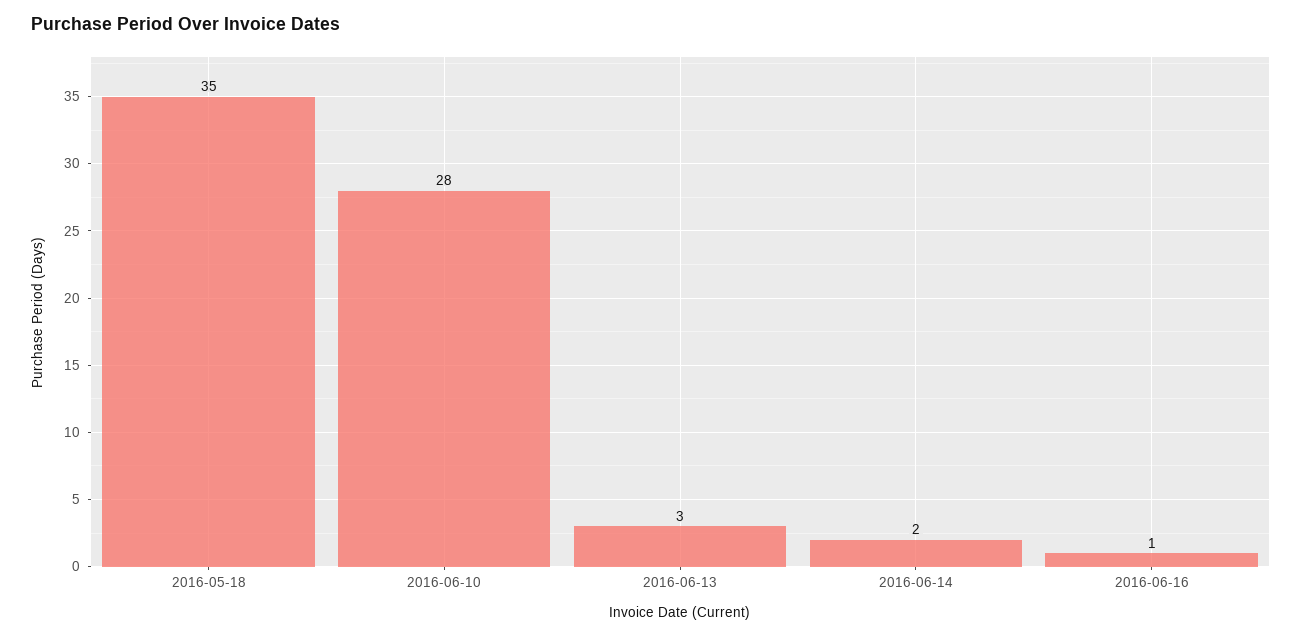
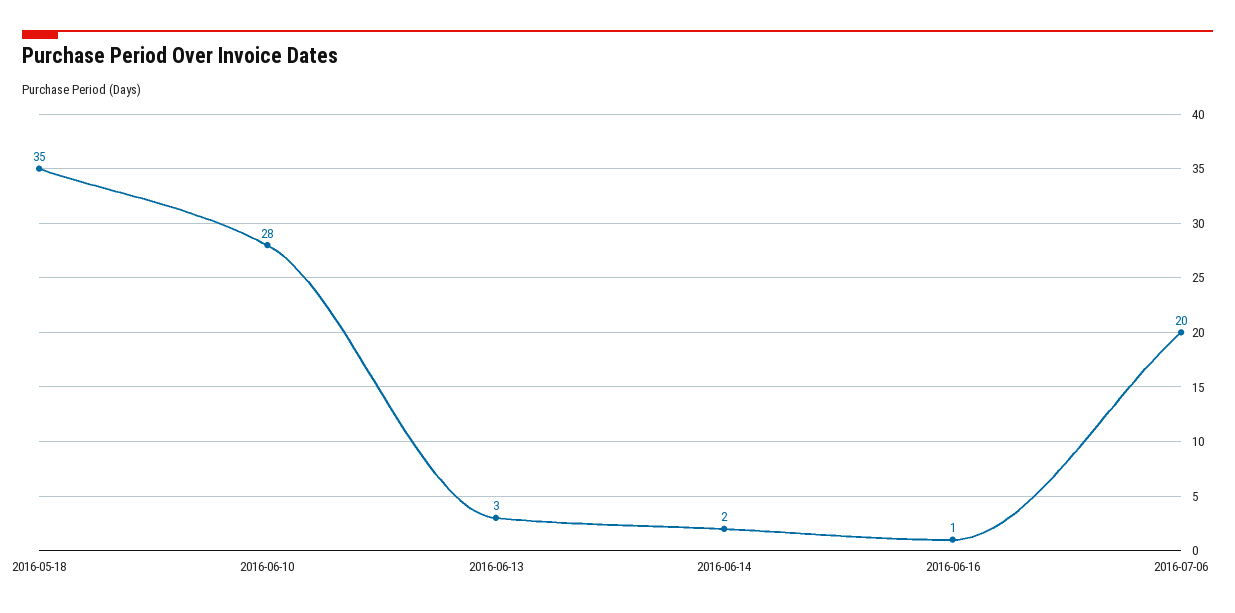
2016-07-06: none -> 20

